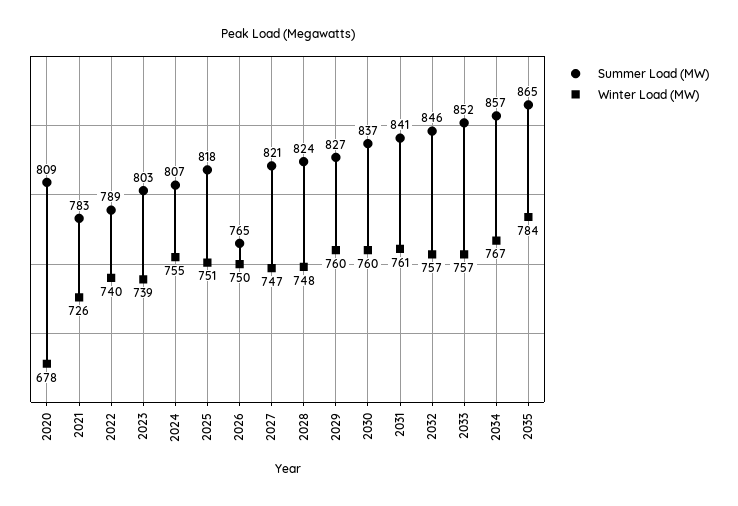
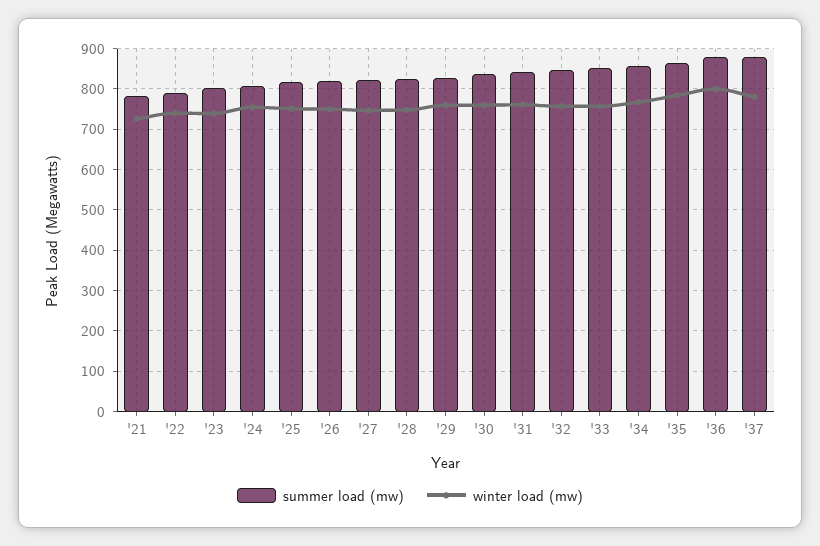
Summer Load (MW), 2020: 809 -> none
Winter Load (MW), 2020: 678 -> none
Summer Load (MW), 2026: 765 -> 820
Summer Load (MW), '36: none -> 880
Winter Load (MW), '36: none -> 800
Summer Load (MW), '37: none -> 880
Winter Load (MW), '37: none -> 780

